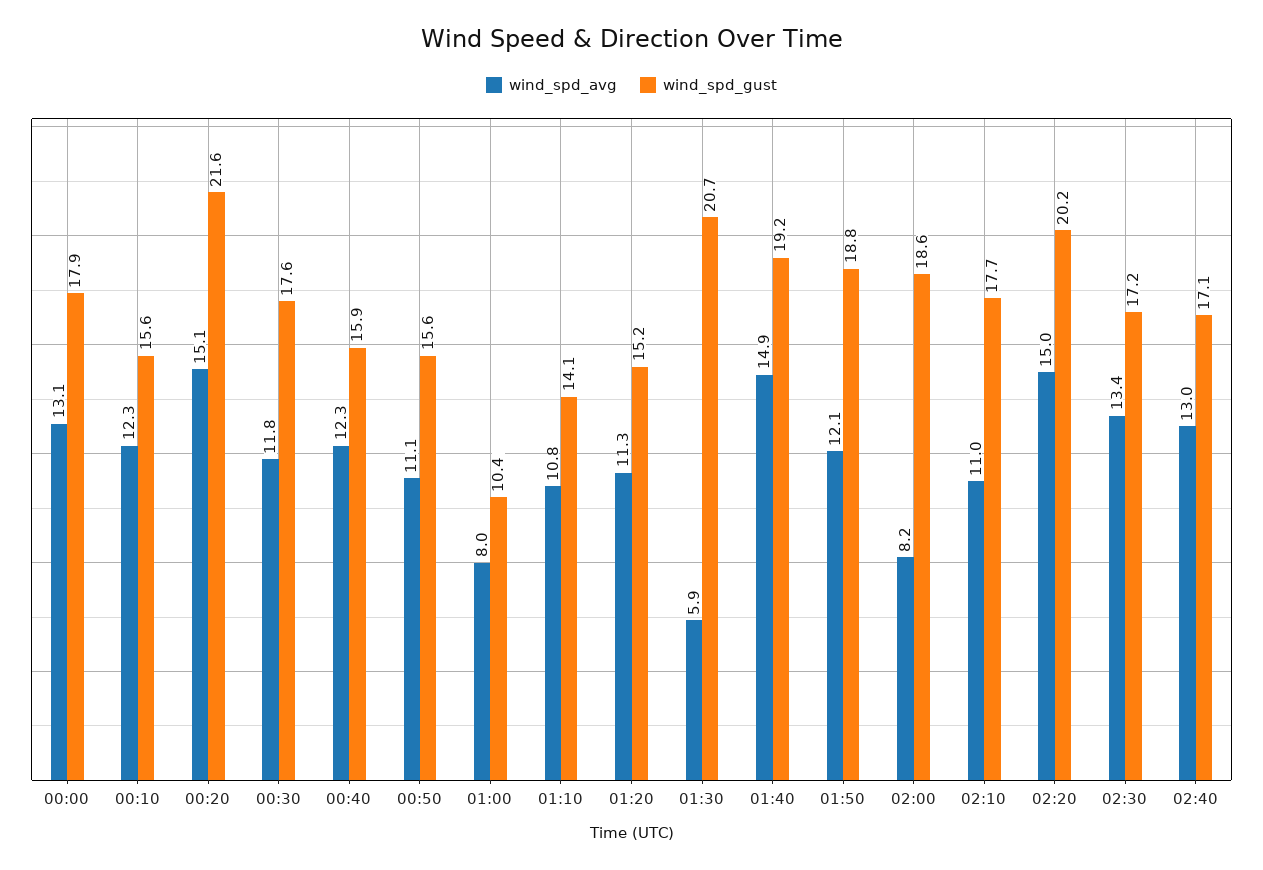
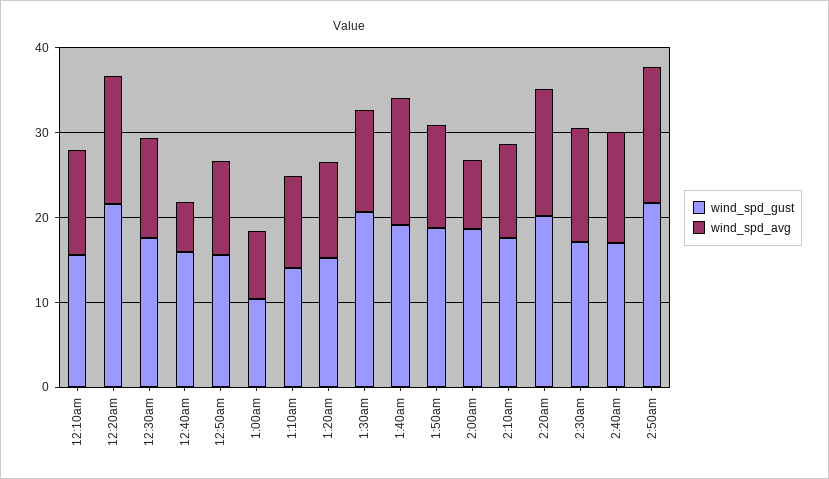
wind_spd_avg, 00:00: 13.1 -> none
wind_spd_gust, 00:00: 17.9 -> none
wind_spd_avg, 00:40: 12.3 -> 6
wind_spd_avg, 01:30: 5.9 -> 12
wind_spd_gust, 2:50am: none -> 22
wind_spd_avg, 2:50am: none -> 16

